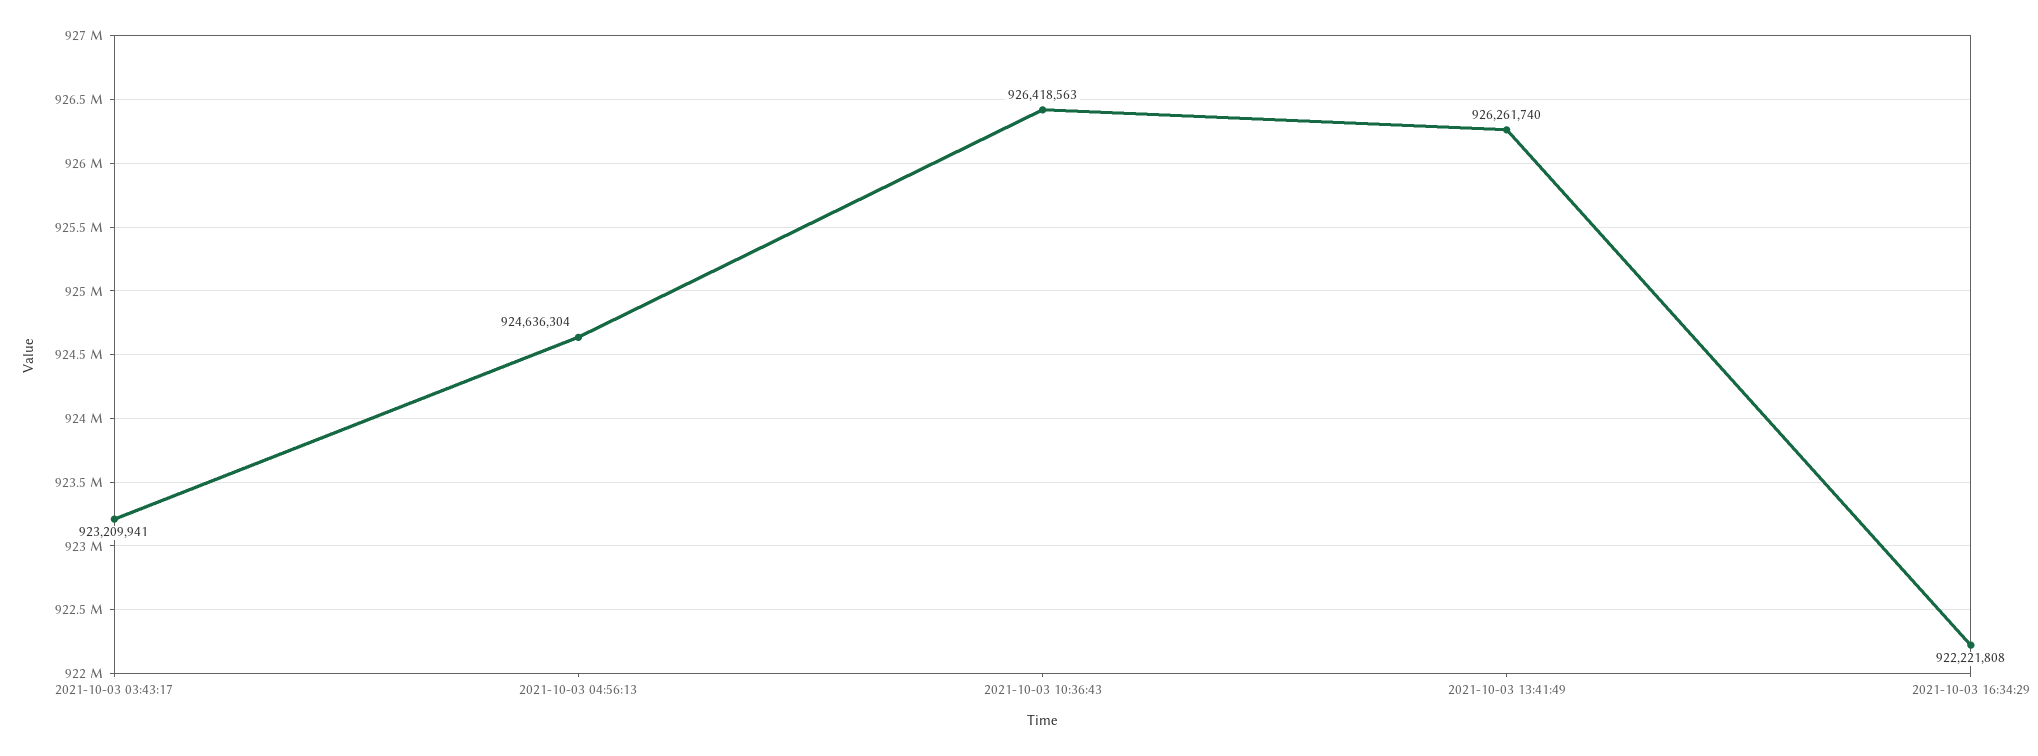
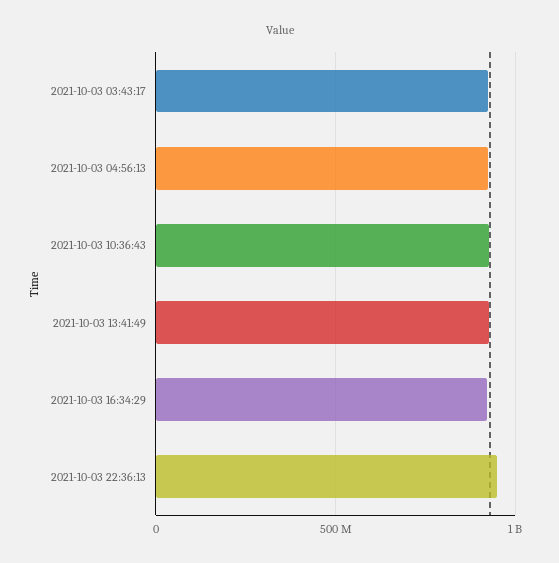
2021-10-03 22:36:13: none -> 950000000

